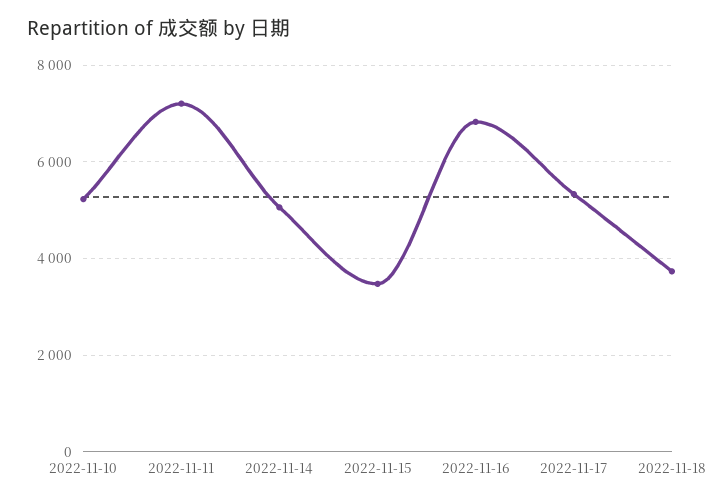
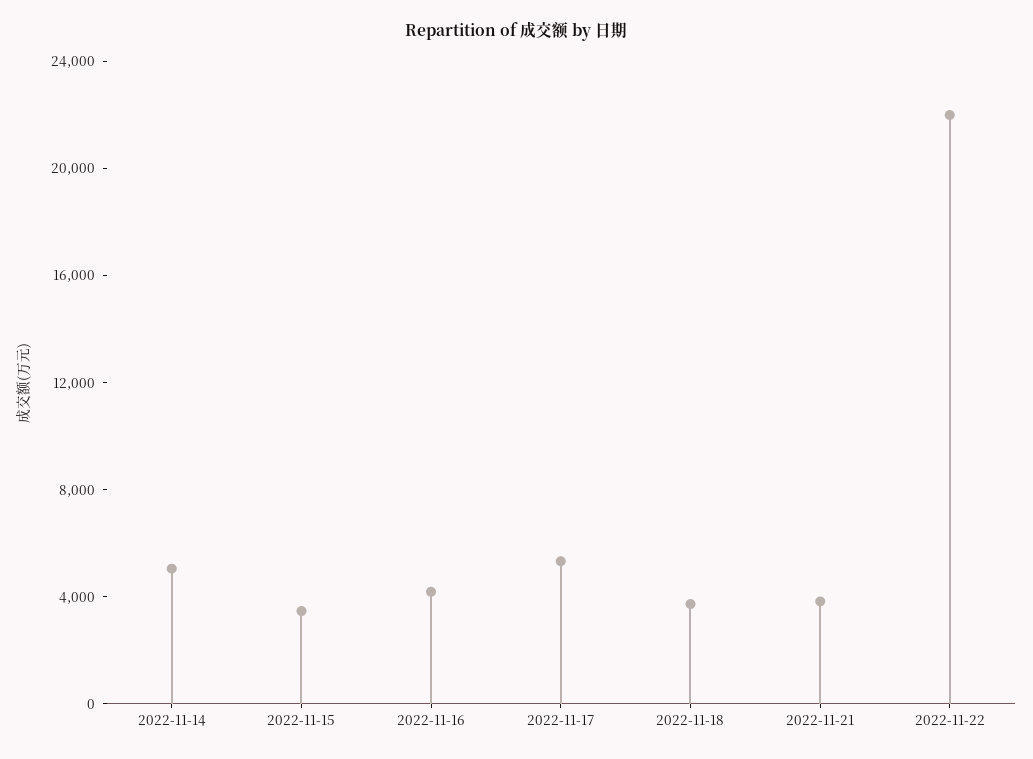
2022-11-10: 5200 -> none
2022-11-11: 7200 -> none
2022-11-16: 6800 -> 4000
2022-11-21: none -> 4000
2022-11-22: none -> 22000

